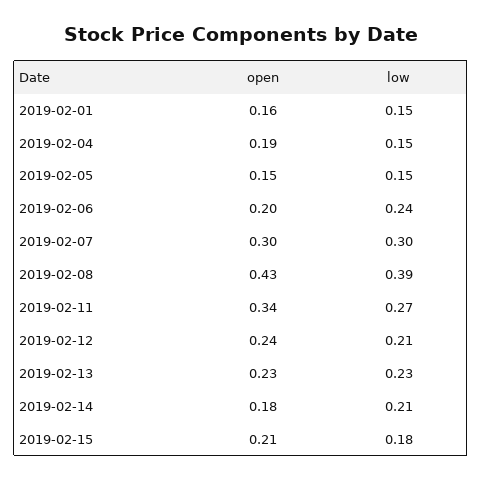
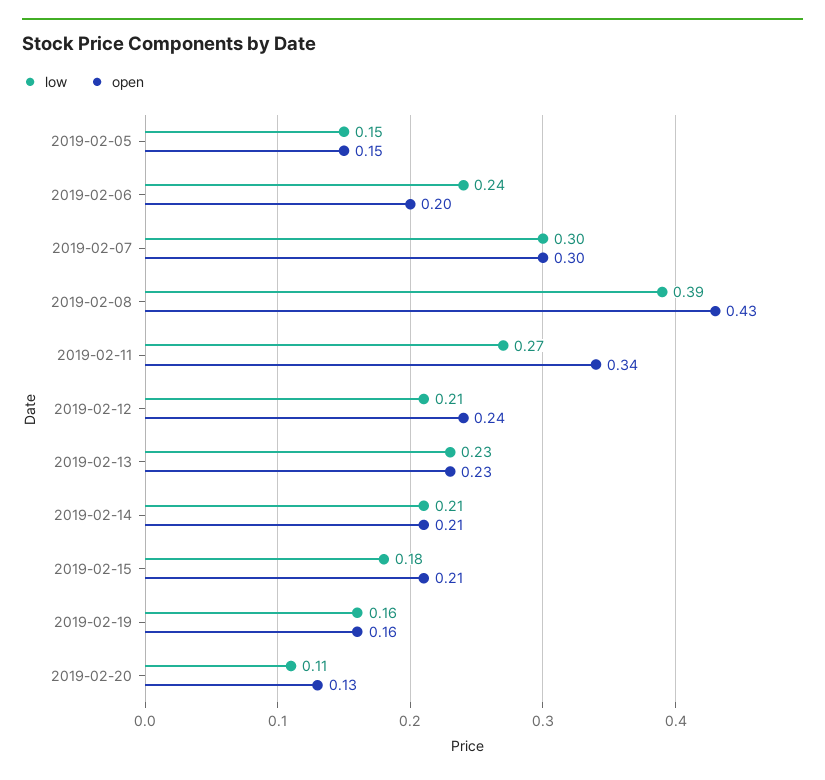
open, 2019-02-01: 0.16 -> none
low, 2019-02-01: 0.15 -> none
open, 2019-02-04: 0.19 -> none
low, 2019-02-04: 0.15 -> none
open, 2019-02-14: 0.18 -> 0.21
low, 2019-02-19: none -> 0.16
open, 2019-02-19: none -> 0.16
low, 2019-02-20: none -> 0.11
open, 2019-02-20: none -> 0.13

